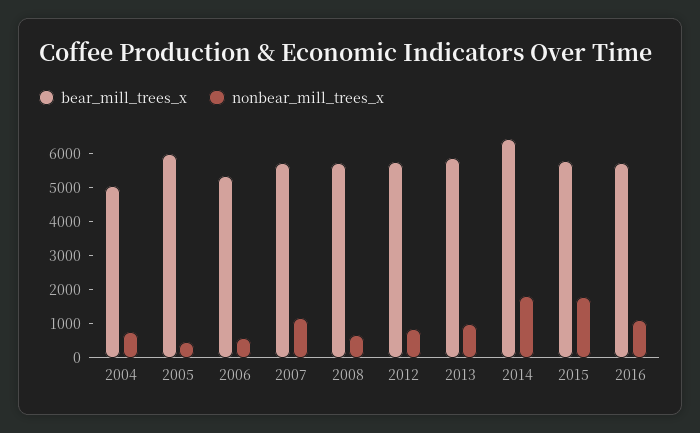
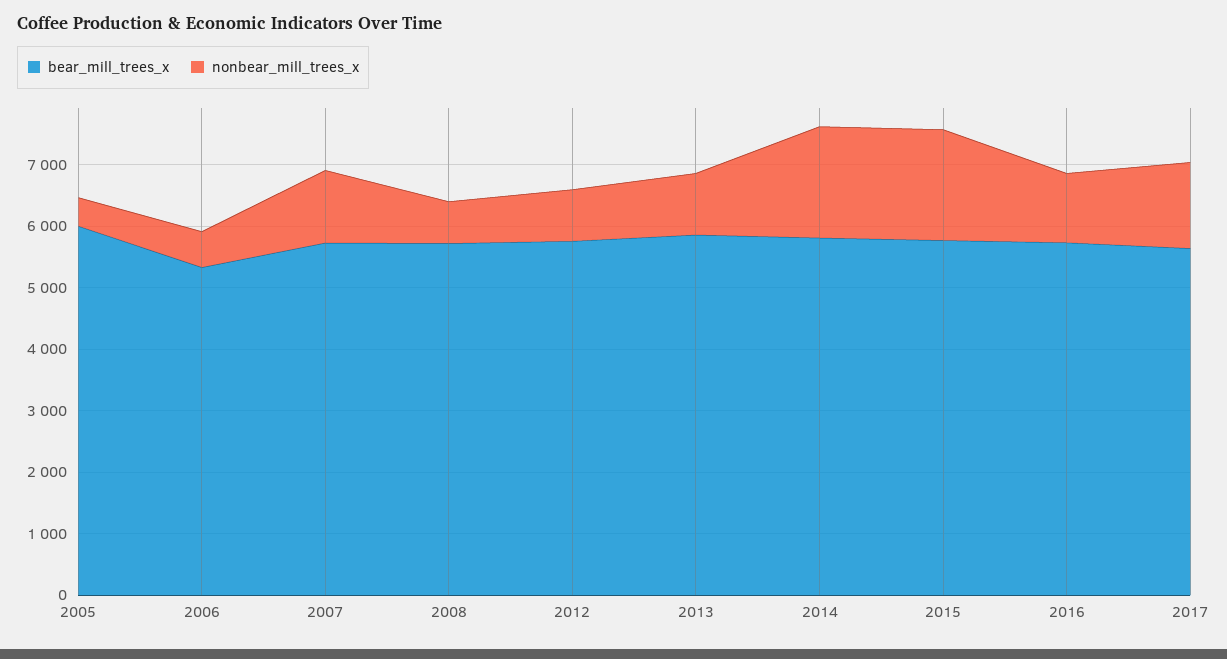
bear_mill_trees_x, 2004: 5000 -> none
nonbear_mill_trees_x, 2004: 750 -> none
bear_mill_trees_x, 2014: 6500 -> 5800
bear_mill_trees_x, 2017: none -> 5600
nonbear_mill_trees_x, 2017: none -> 1400

